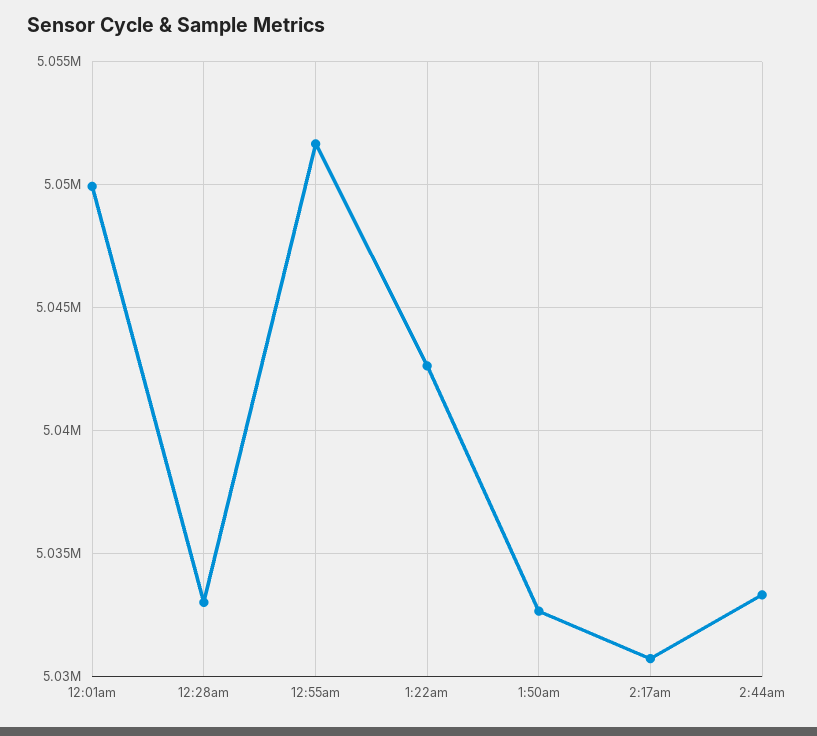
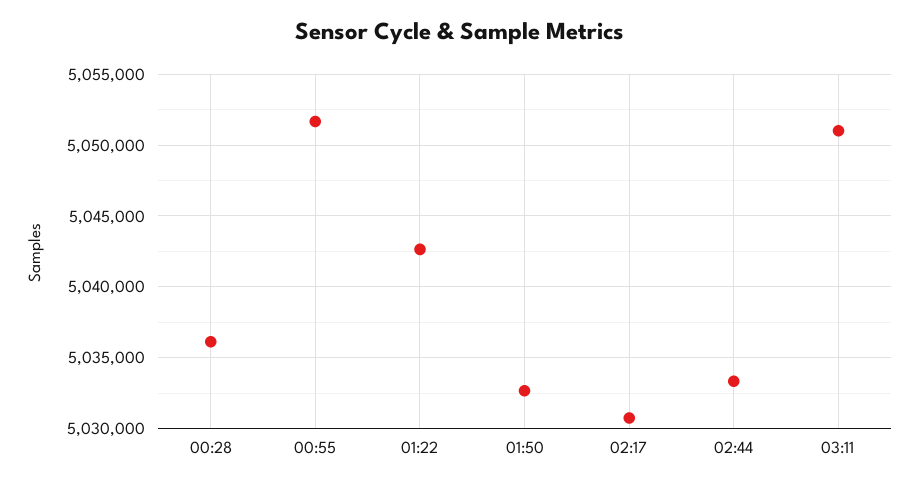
12:01am: 5050000 -> none
12:28am: 5033000 -> 5036000
03:11: none -> 5051000

